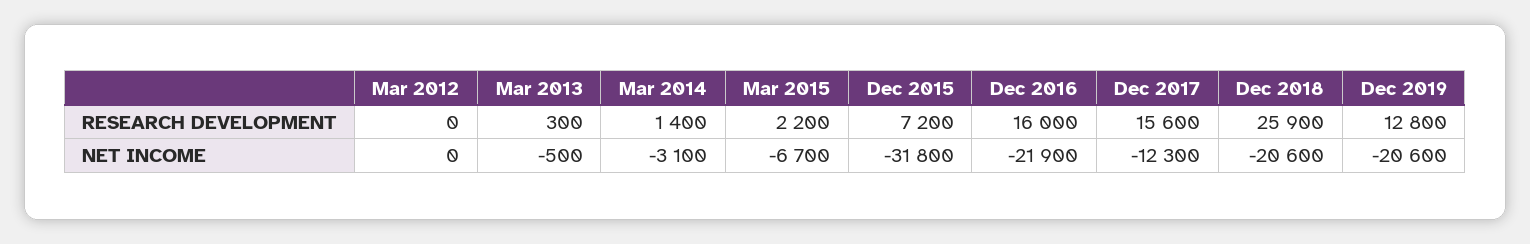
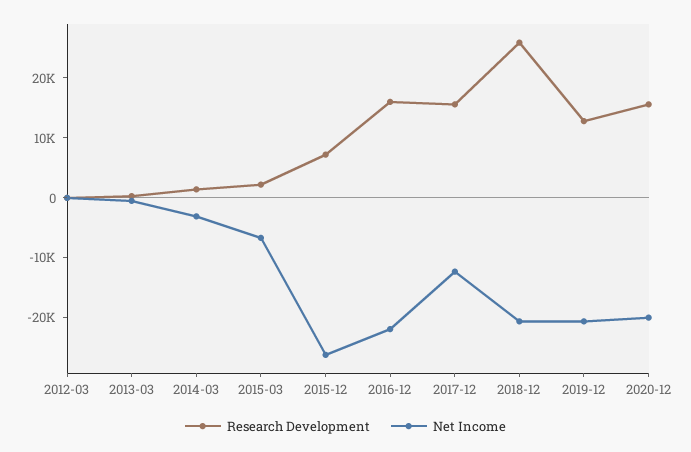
NET INCOME, Dec 2015: -31800 -> -26000
RESEARCH DEVELOPMENT, 2020-12: none -> 16000
NET INCOME, 2020-12: none -> -20000

